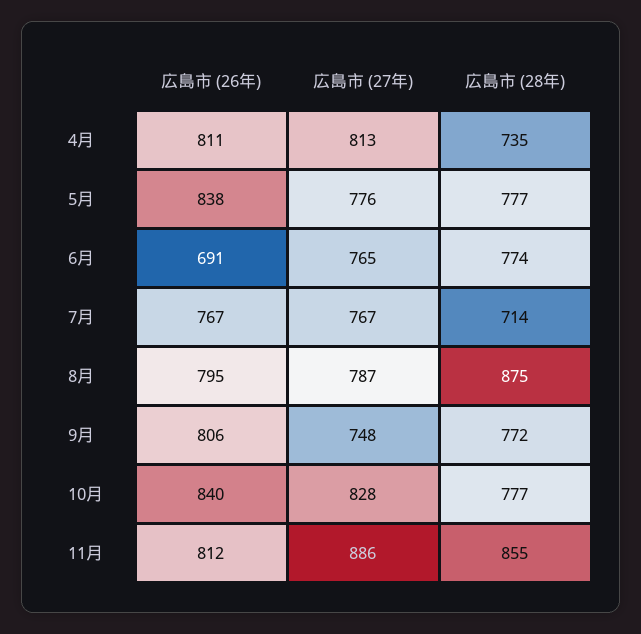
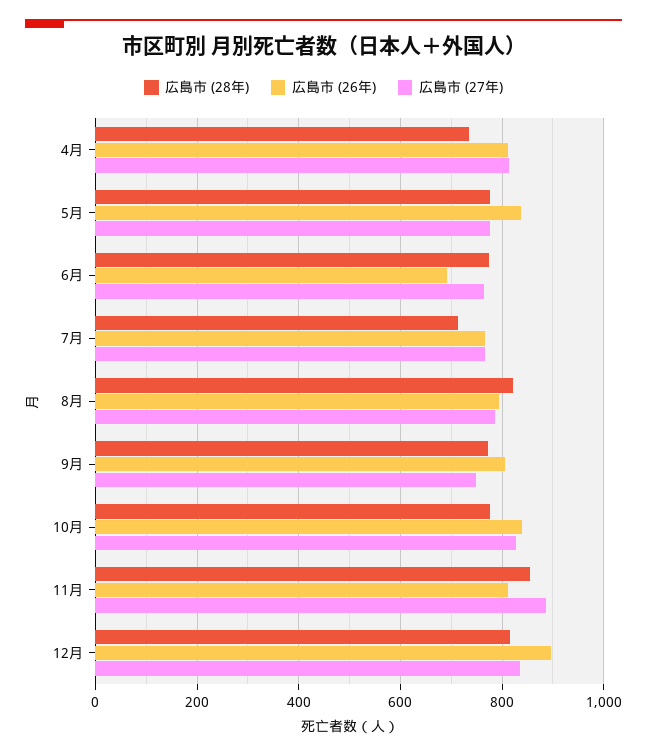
広島市 (28年), 8月: 875 -> 820
広島市 (28年), 12月: none -> 820
広島市 (26年), 12月: none -> 900
広島市 (27年), 12月: none -> 840

